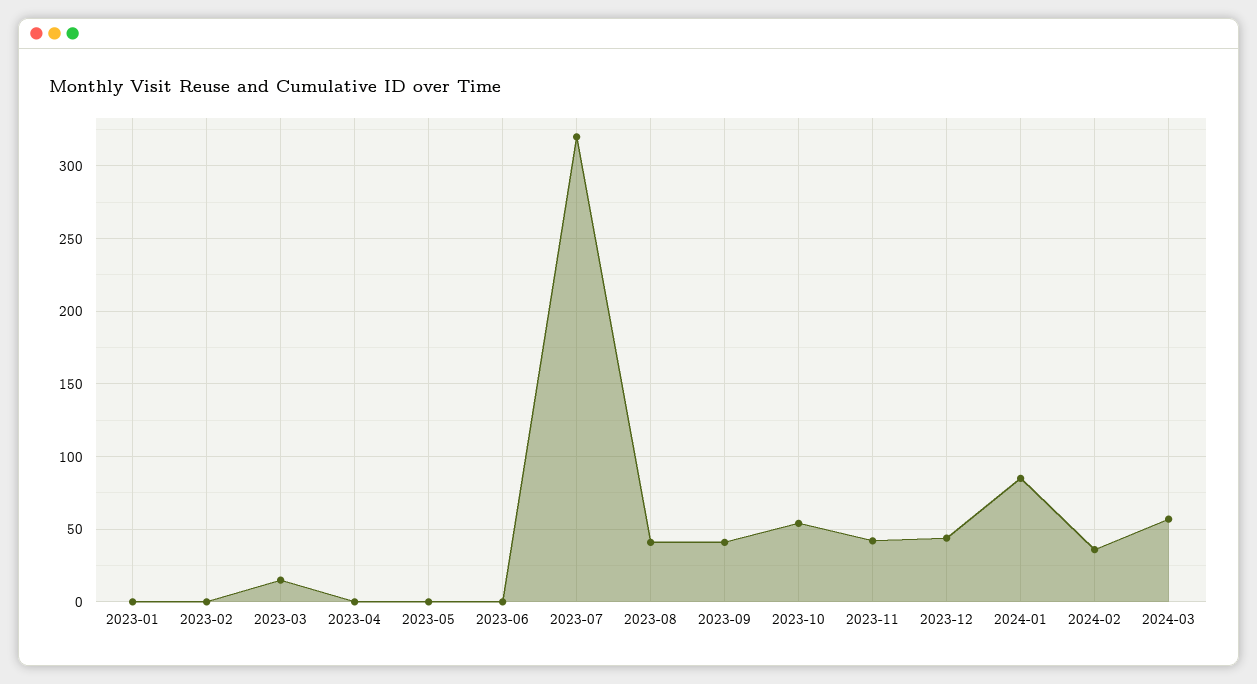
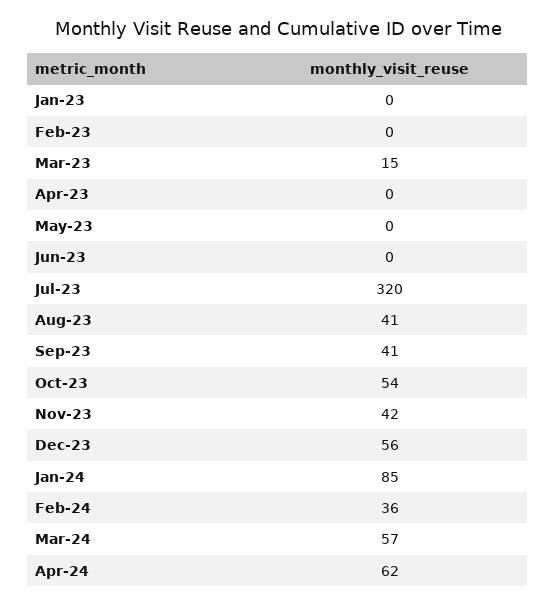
2023-12: 45 -> 56
Apr-24: none -> 62

